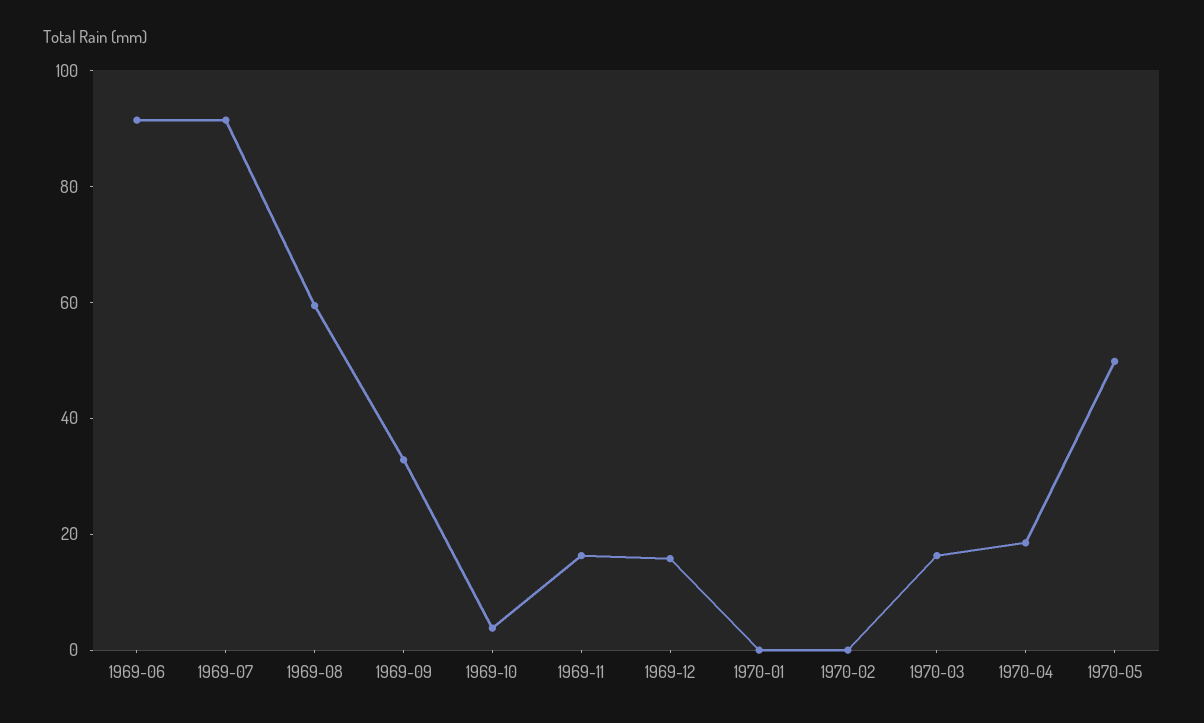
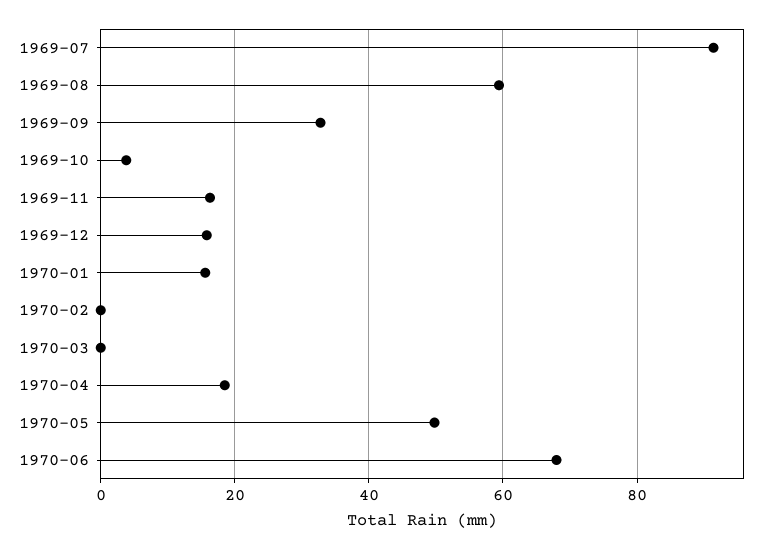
1969-06: 90 -> none
1970-01: 0 -> 16
1970-03: 15 -> 0
1970-06: none -> 68

